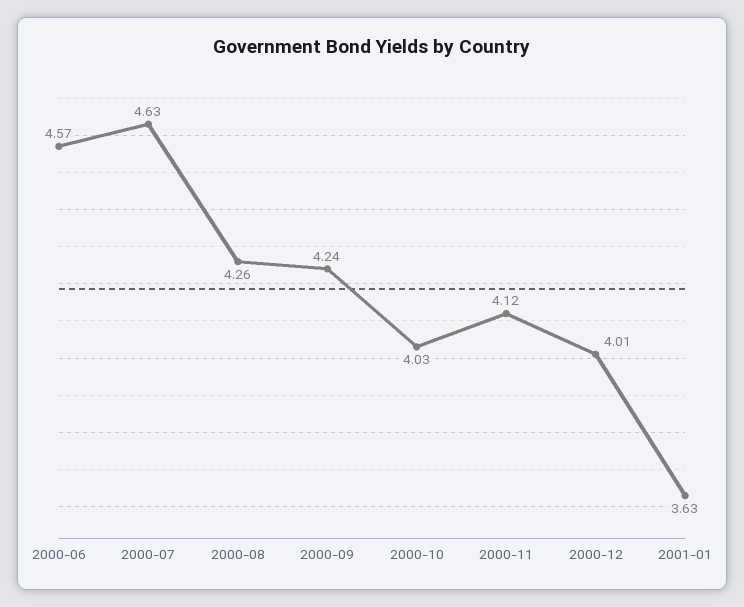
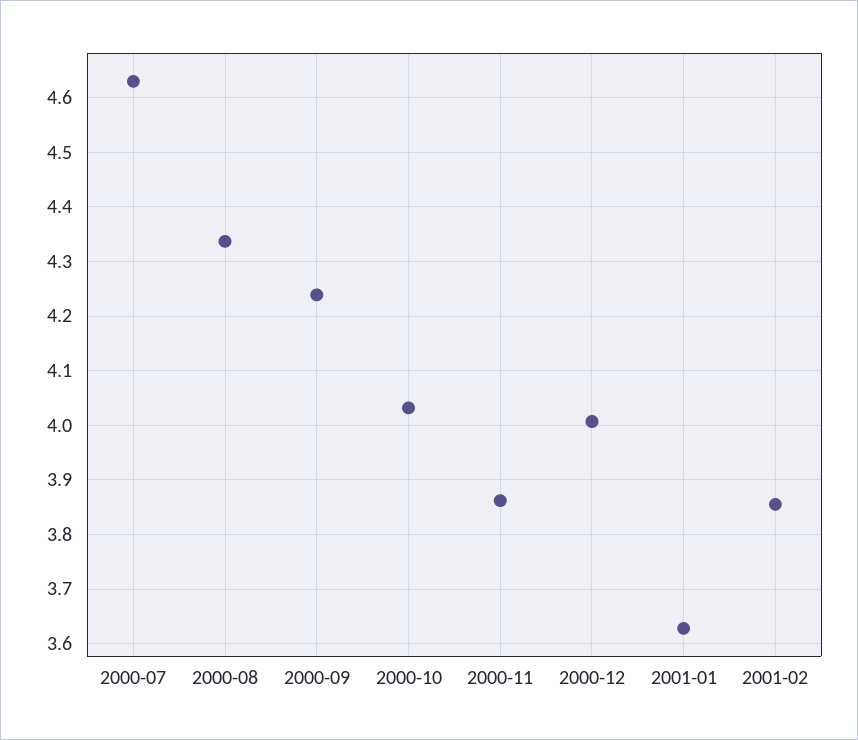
2000-06: 4.57 -> none
2000-08: 4.26 -> 4.34
2000-11: 4.12 -> 3.86
2001-02: none -> 3.86

